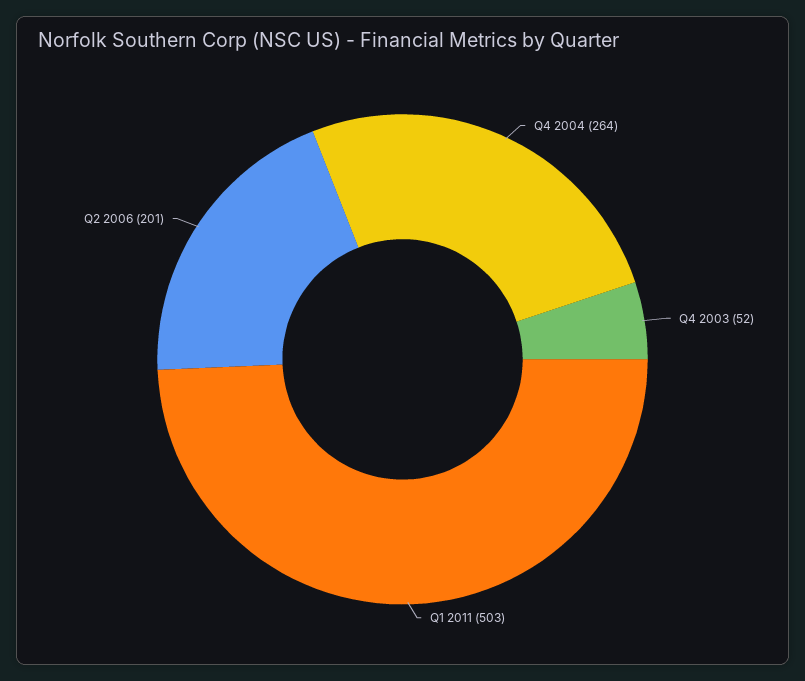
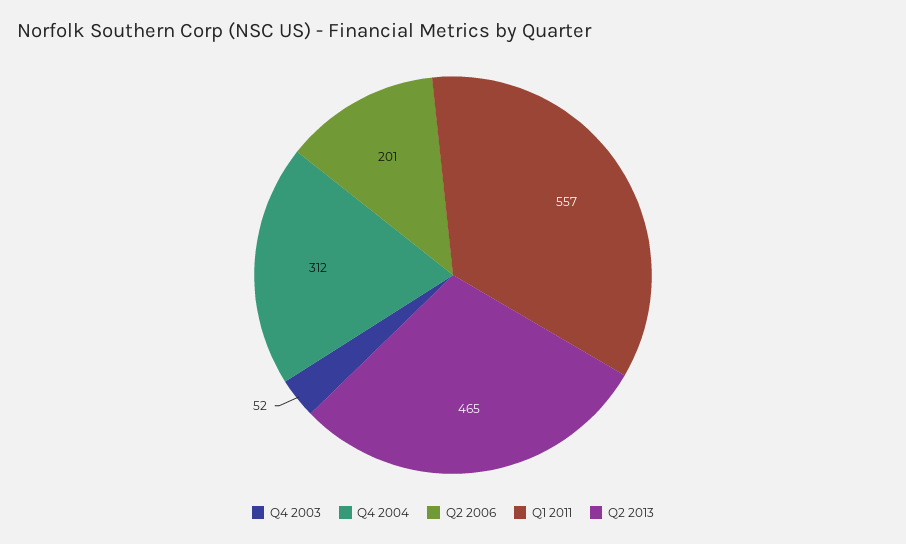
Q4 2004: 264 -> 312
Q1 2011: 503 -> 557
Q2 2013: none -> 465

